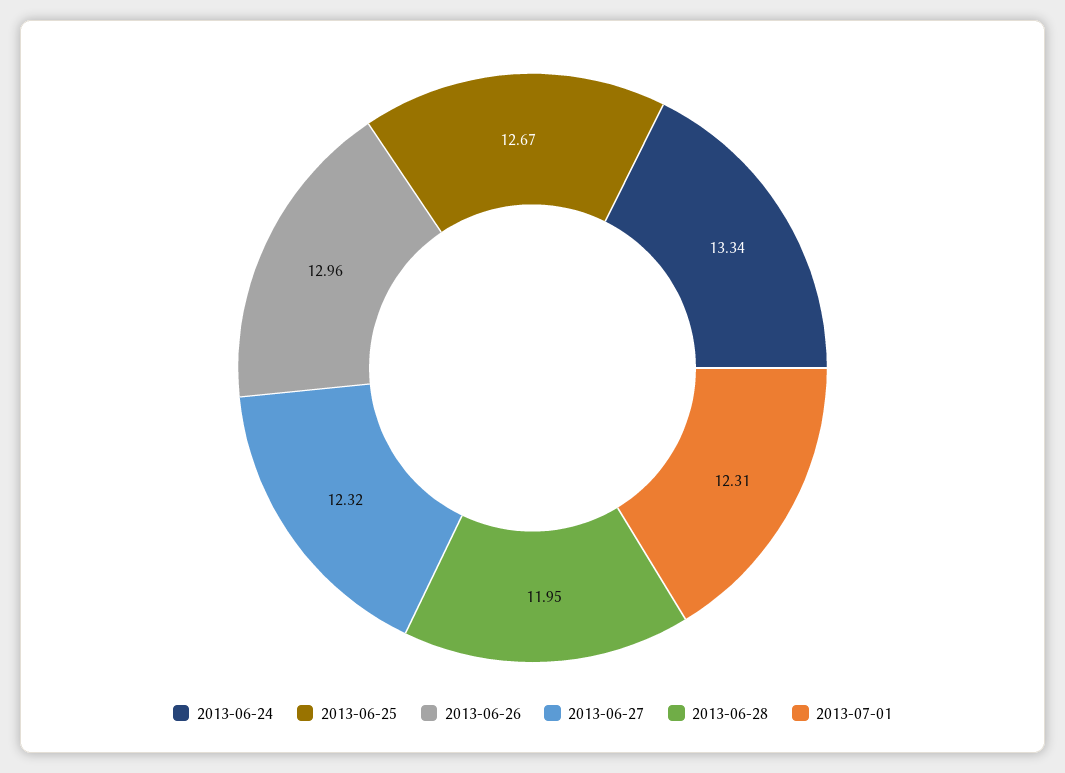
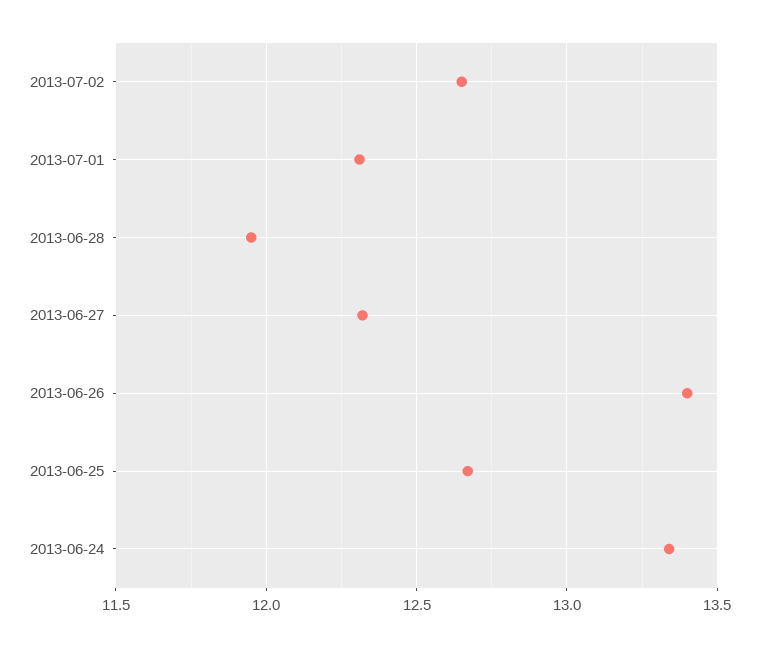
2013-06-26: 12.96 -> 13.4
2013-07-02: none -> 12.65

